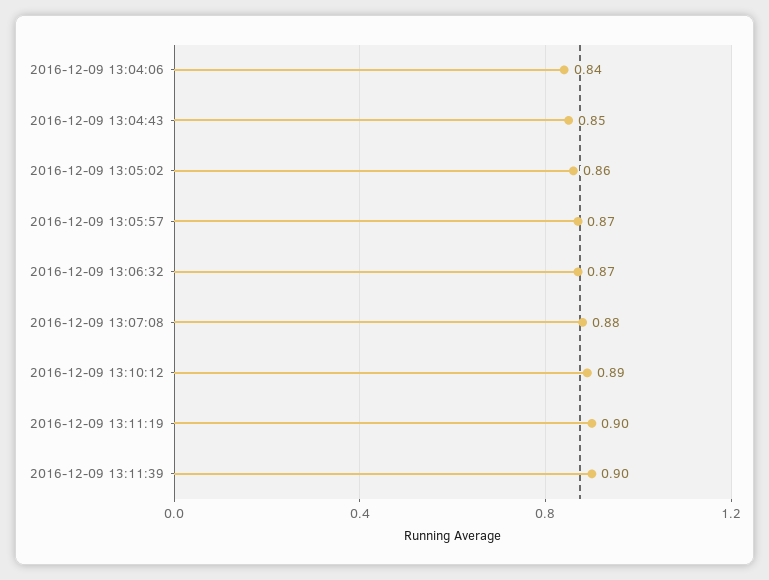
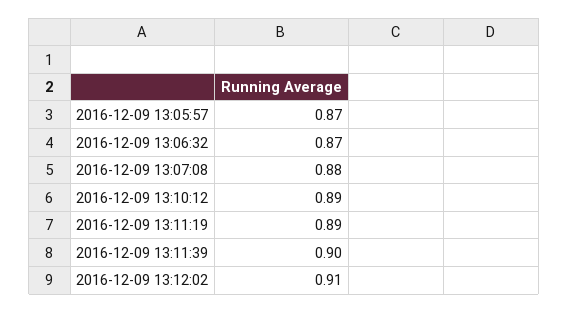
2016-12-09 13:04:06: 0.84 -> none
2016-12-09 13:04:43: 0.85 -> none
2016-12-09 13:05:02: 0.86 -> none
2016-12-09 13:11:19: 0.9 -> 0.89
2016-12-09 13:12:02: none -> 0.91

